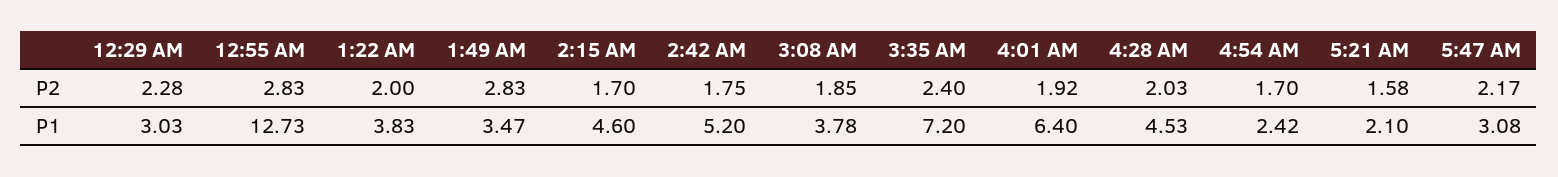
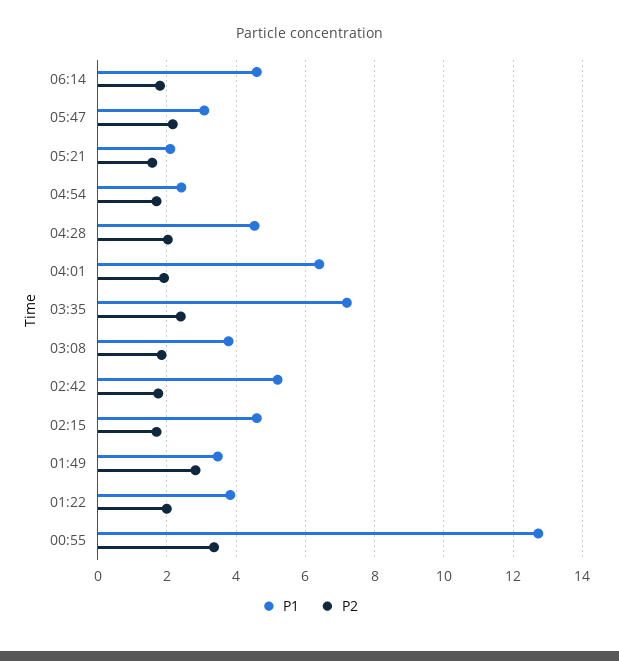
P2, 12:29 AM: 2.28 -> none
P2, 12:55 AM: 2.83 -> 3.4
P1, 12:29 AM: 3.03 -> none
P1, 06:14: none -> 4.6
P2, 06:14: none -> 1.8

